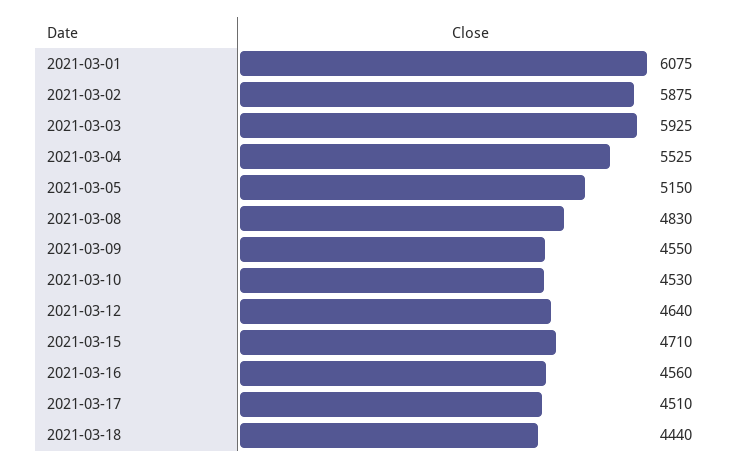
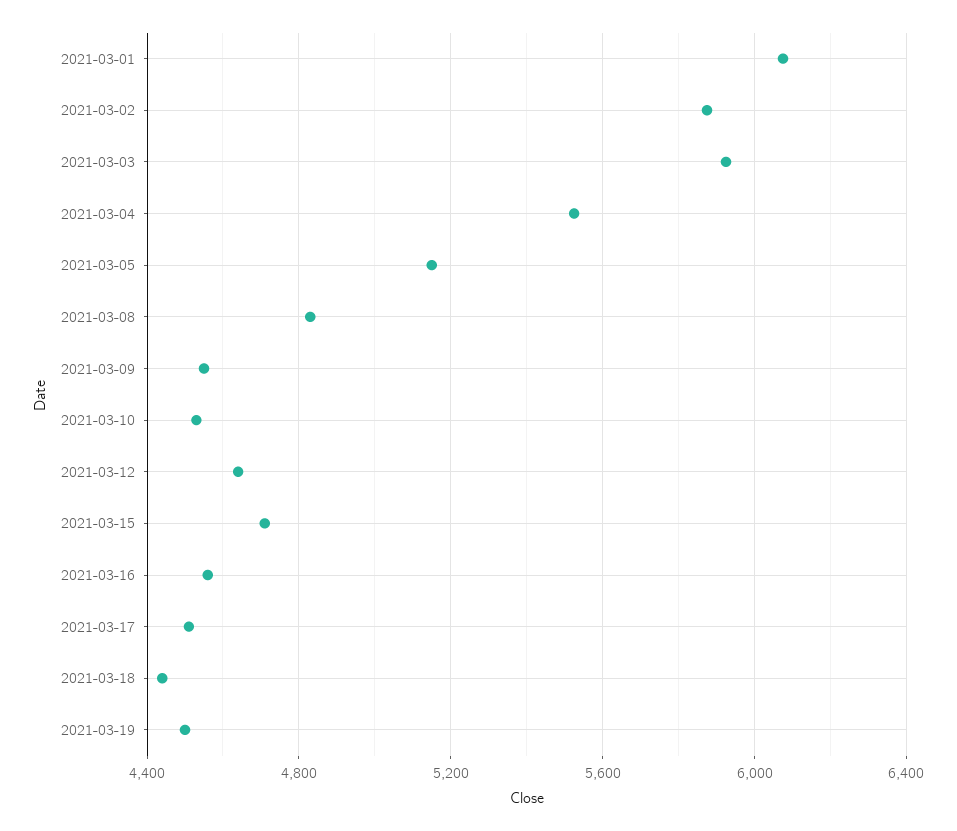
2021-03-19: none -> 4500

